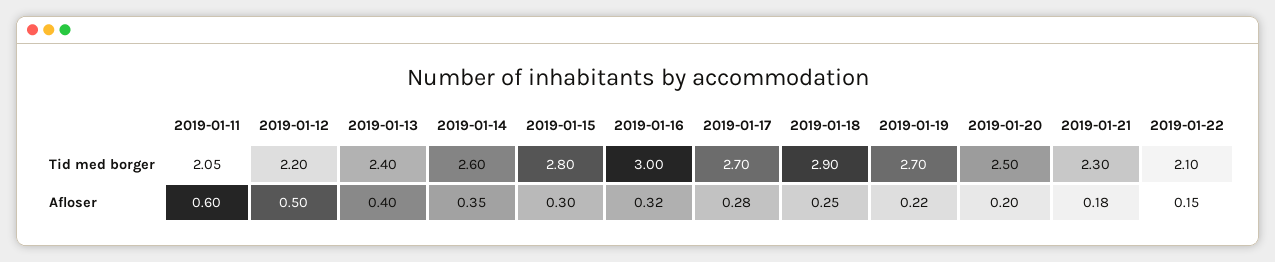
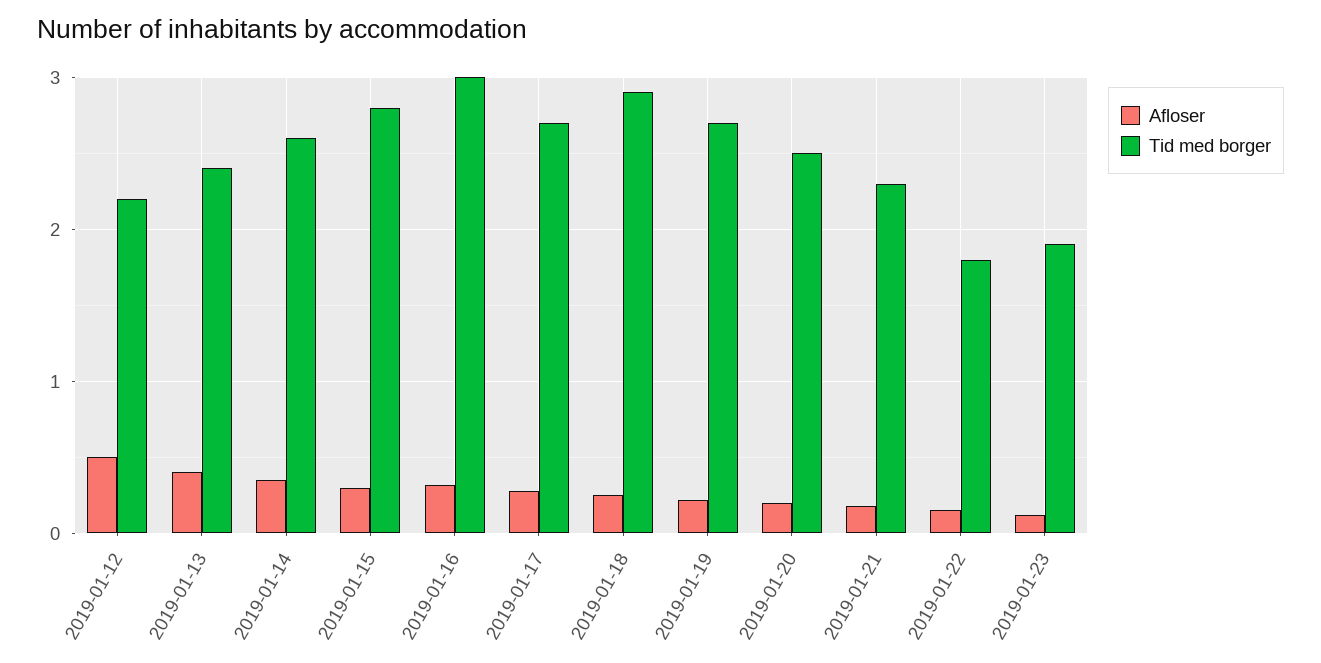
Tid med borger, 2019-01-11: 2.05 -> none
Tid med borger, 2019-01-22: 2.1 -> 1.8
Afloser, 2019-01-11: 0.6 -> none
Afloser, 2019-01-23: none -> 0.1
Tid med borger, 2019-01-23: none -> 1.9

